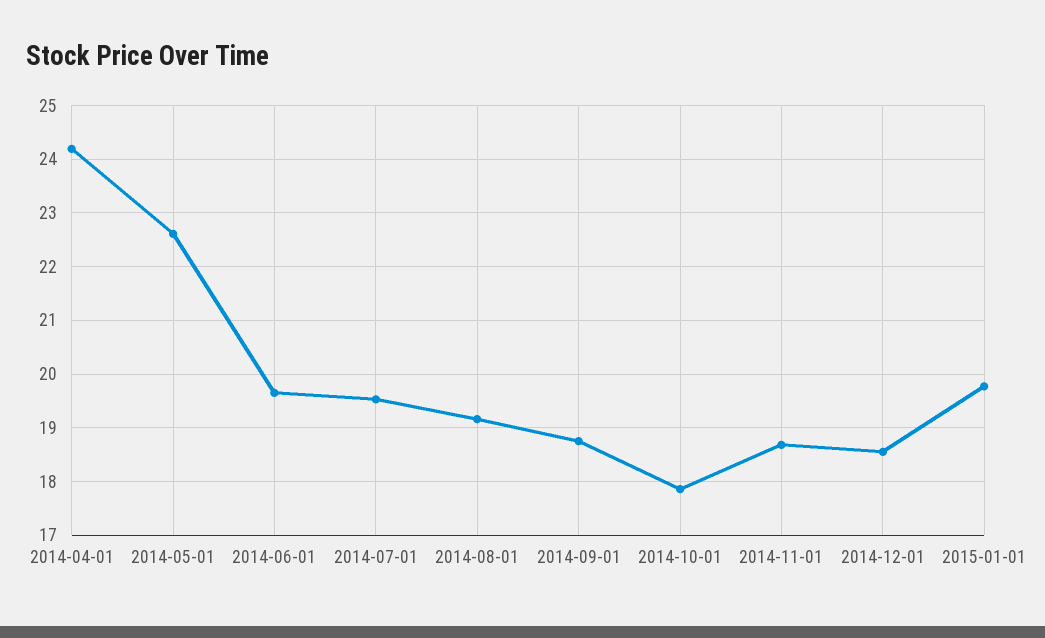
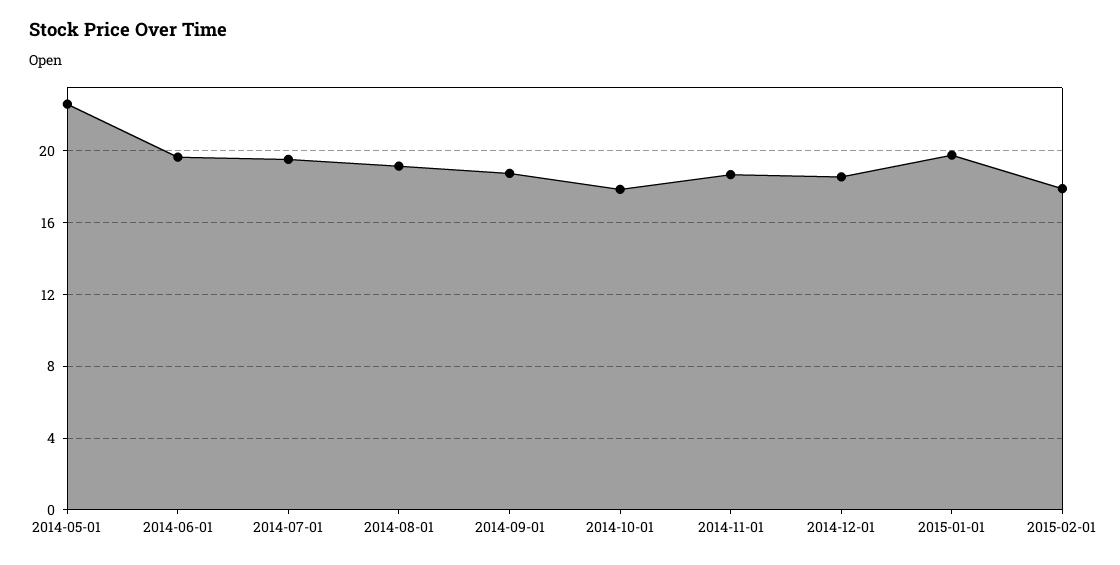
2014-04-01: 24.2 -> none
2015-02-01: none -> 18

